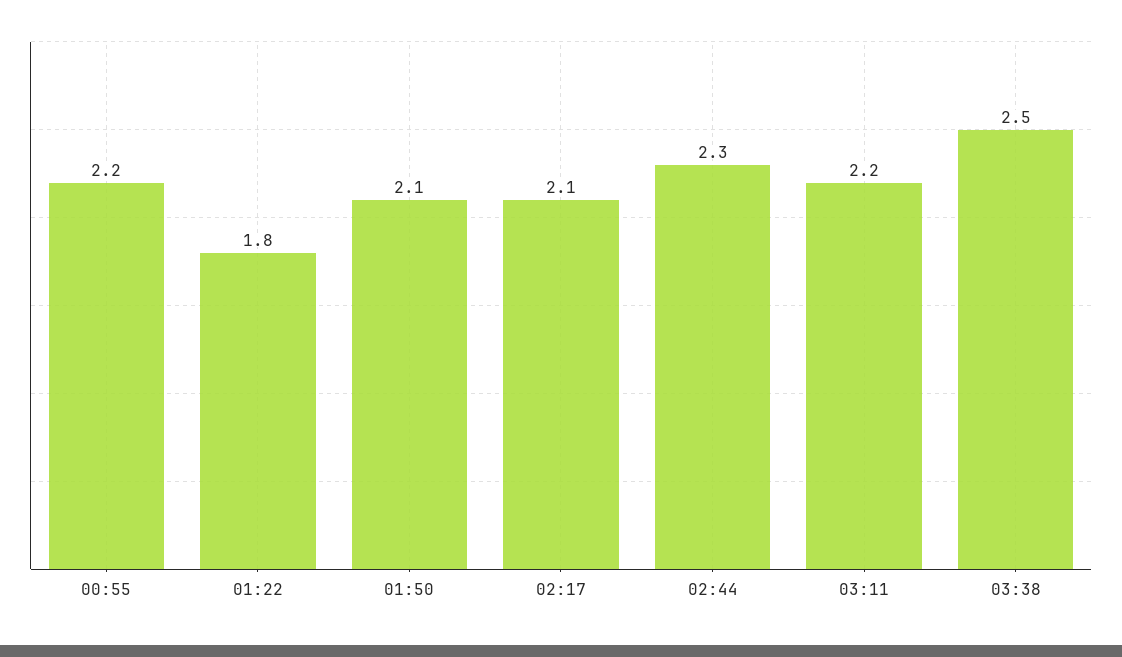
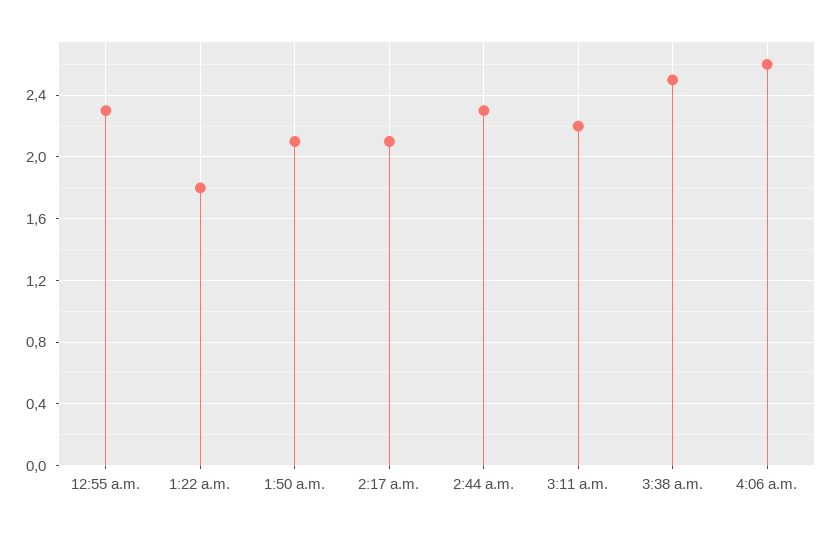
00:55: 2.2 -> 2.3
4:06 a.m.: none -> 2.6

